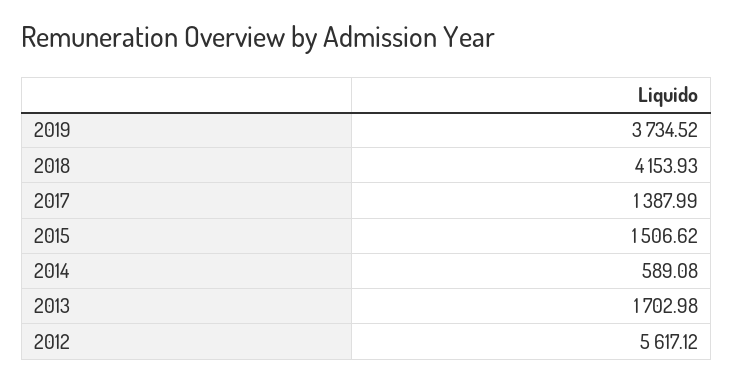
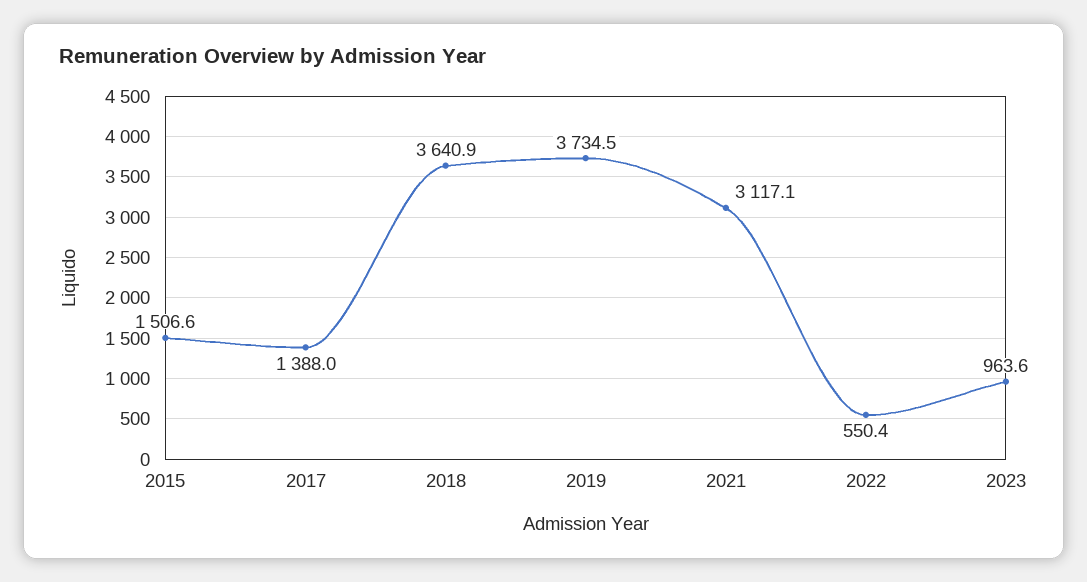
2018: 4153.93 -> 3640.9
2014: 589.08 -> none
2013: 1702.98 -> none
2012: 5617.12 -> none
2021: none -> 3117.1
2022: none -> 550.4
2023: none -> 963.6

